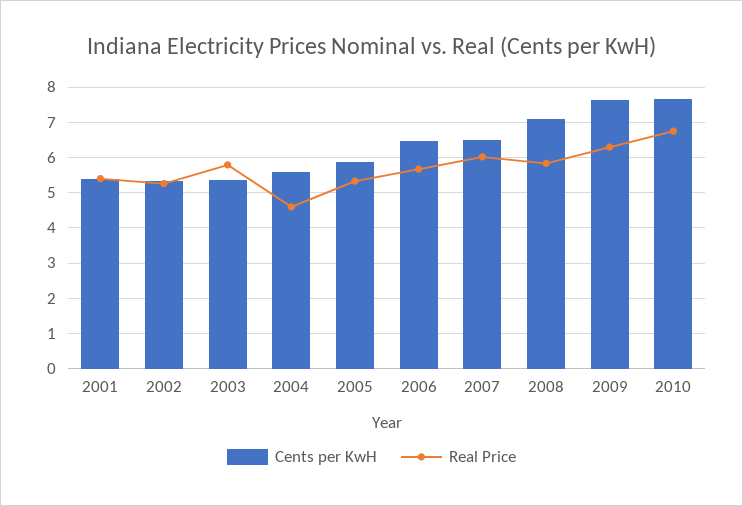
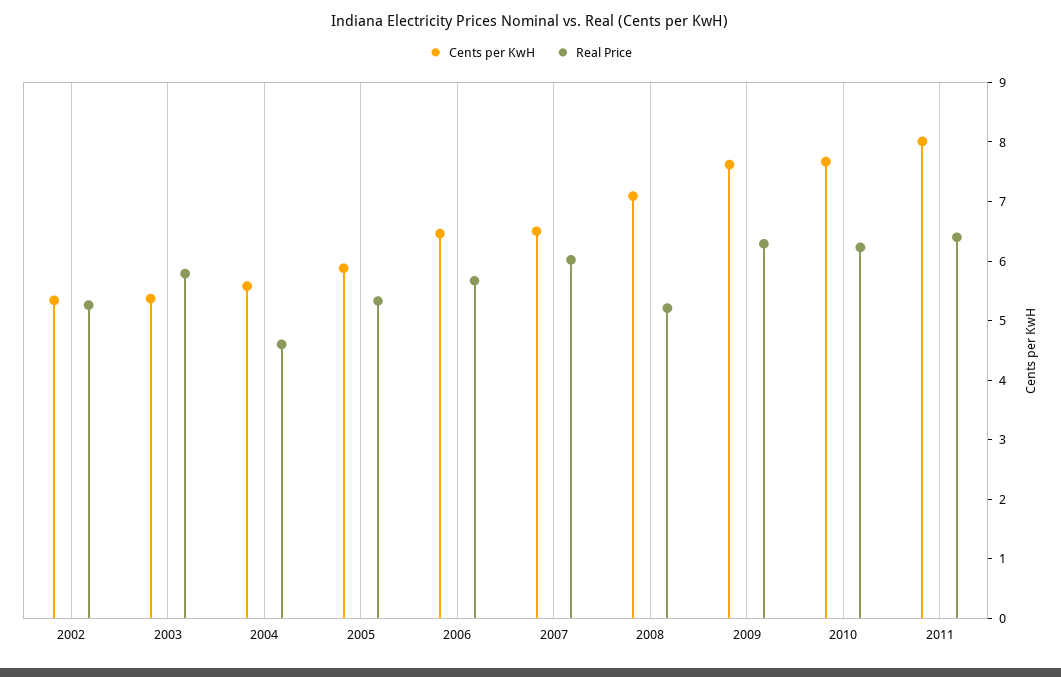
Cents per KwH, 2001: 5.4 -> none
Real Price, 2001: 5.4 -> none
Real Price, 2008: 5.8 -> 5.2
Real Price, 2010: 6.8 -> 6.2
Cents per KwH, 2011: none -> 8
Real Price, 2011: none -> 6.4

